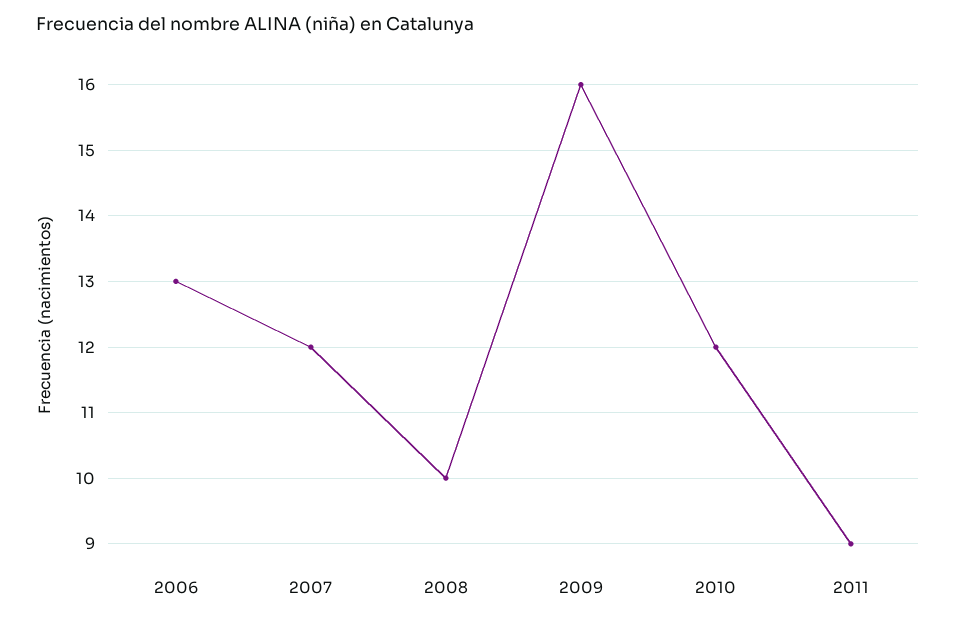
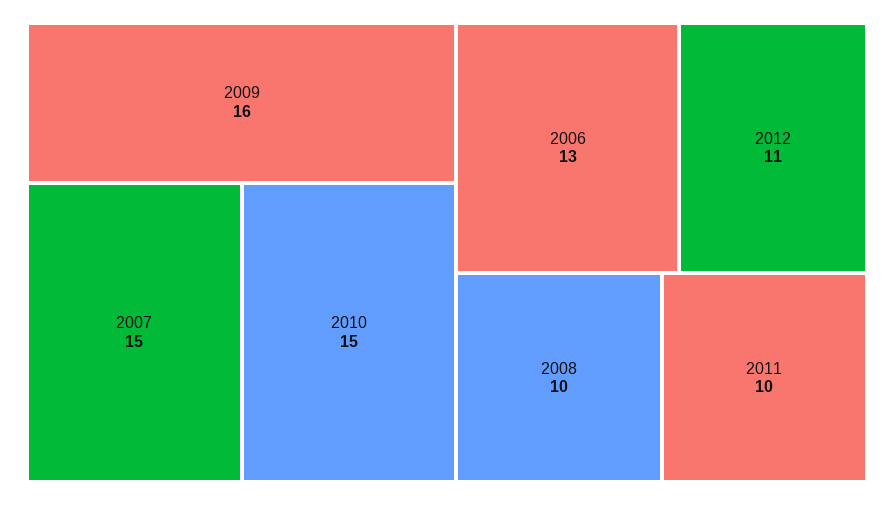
2007: 12 -> 15
2010: 12 -> 15
2011: 9 -> 10
2012: none -> 11

